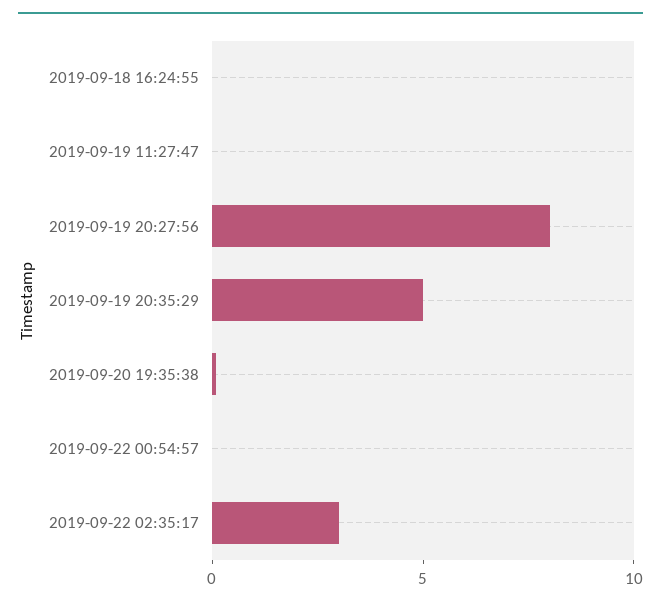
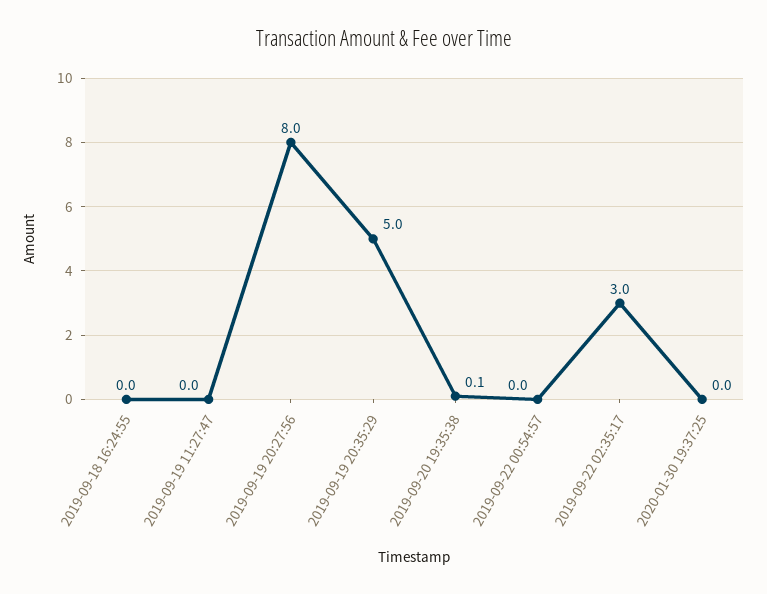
2020-01-30 19:37:25: none -> 0

